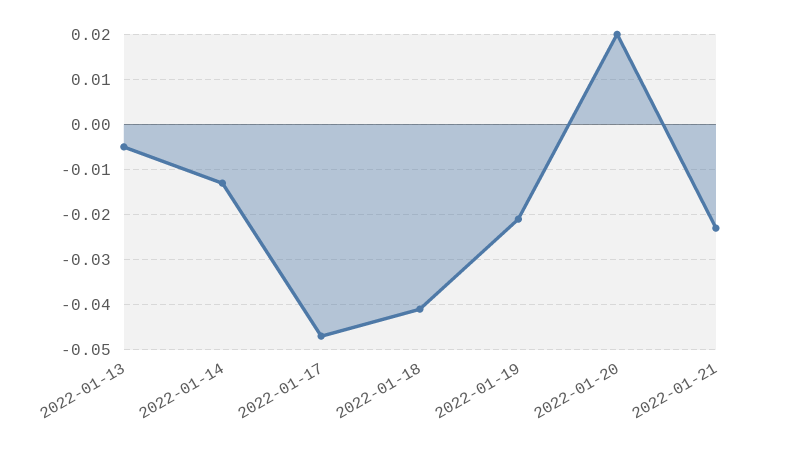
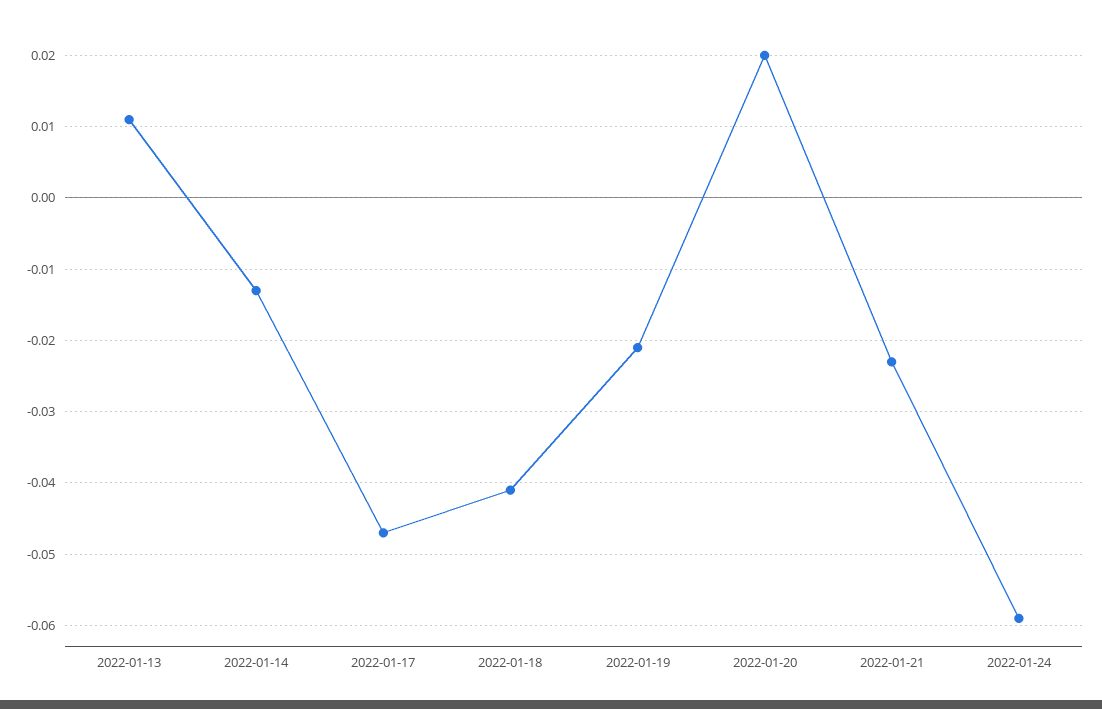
2022-01-13: -0.005 -> 0.011
2022-01-24: none -> -0.059

